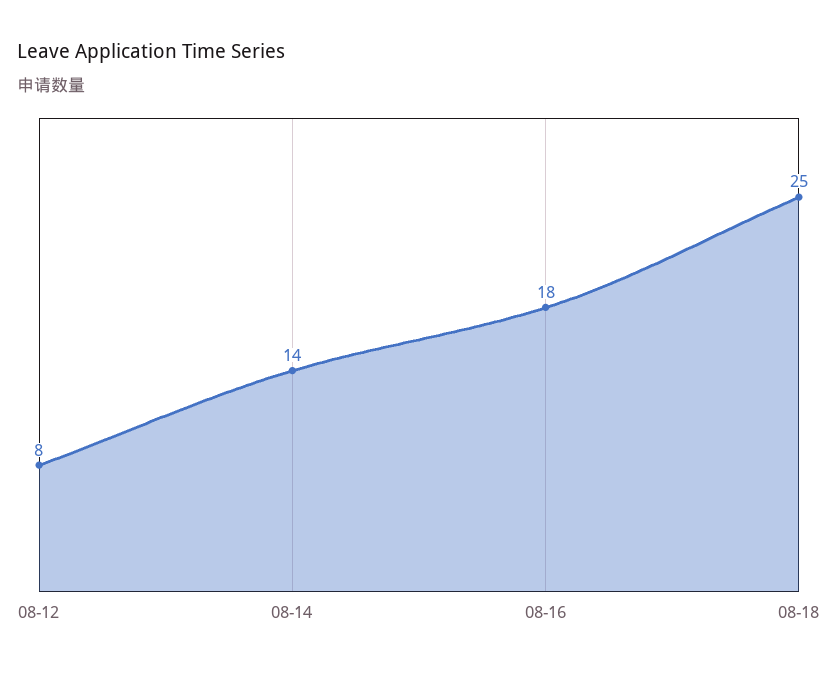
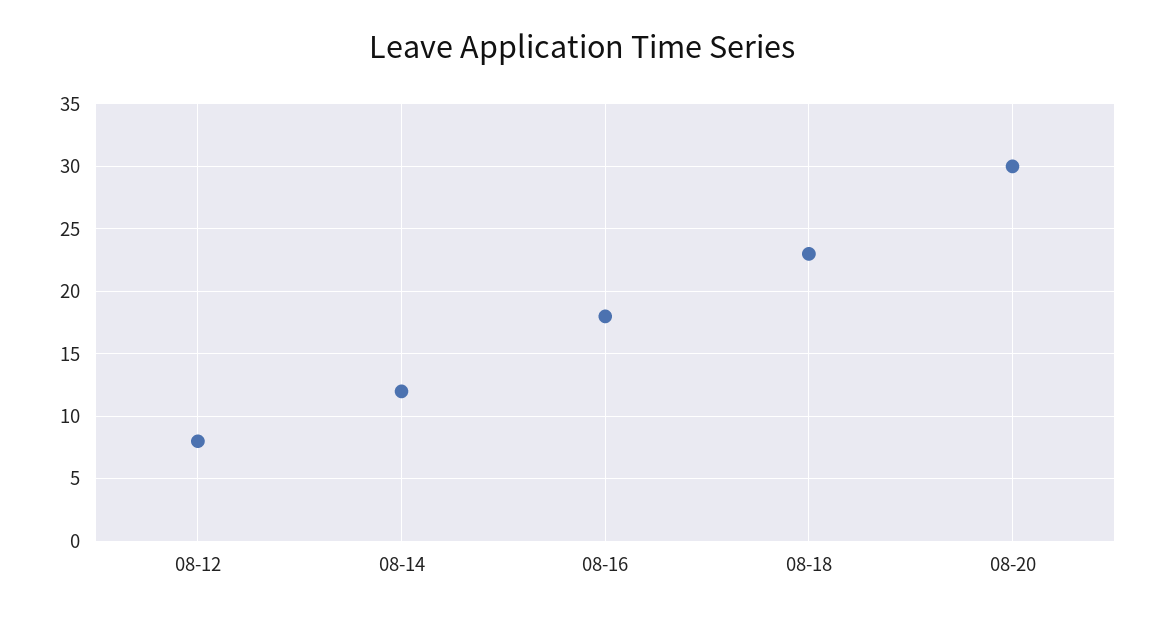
08-14: 14 -> 12
08-18: 25 -> 23
08-20: none -> 30

